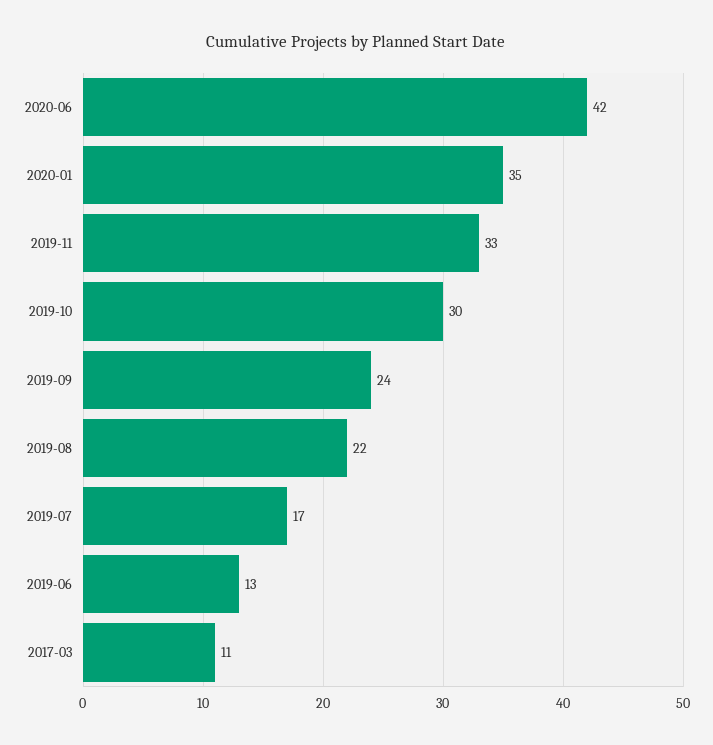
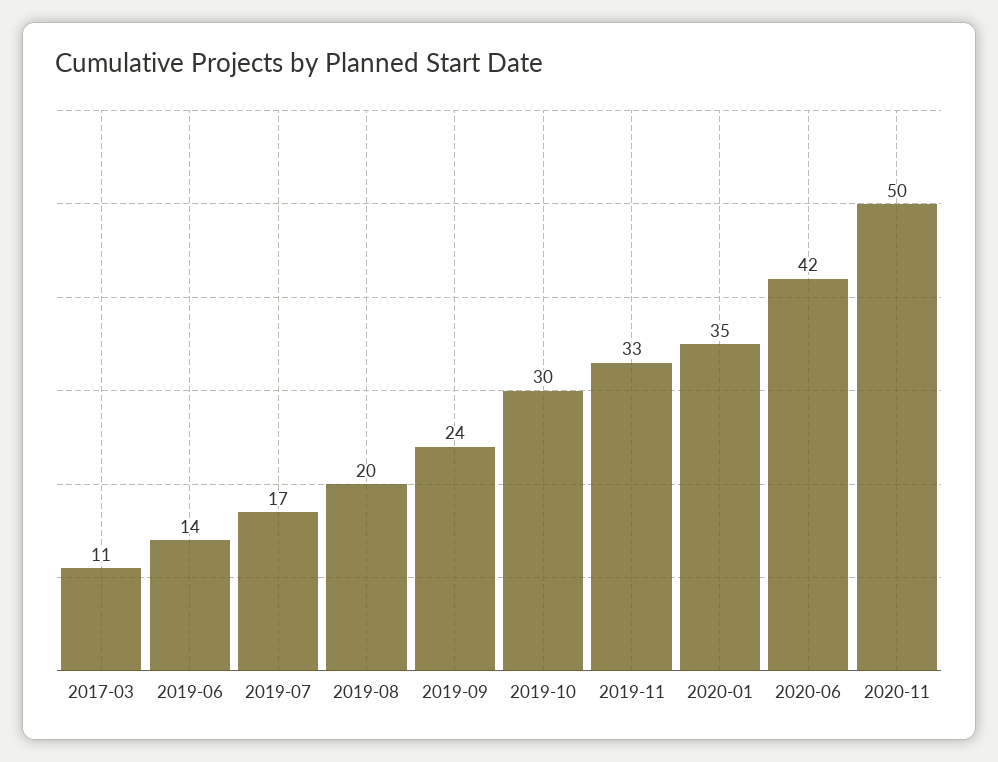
2019-08: 22 -> 20
2019-06: 13 -> 14
2020-11: none -> 50

